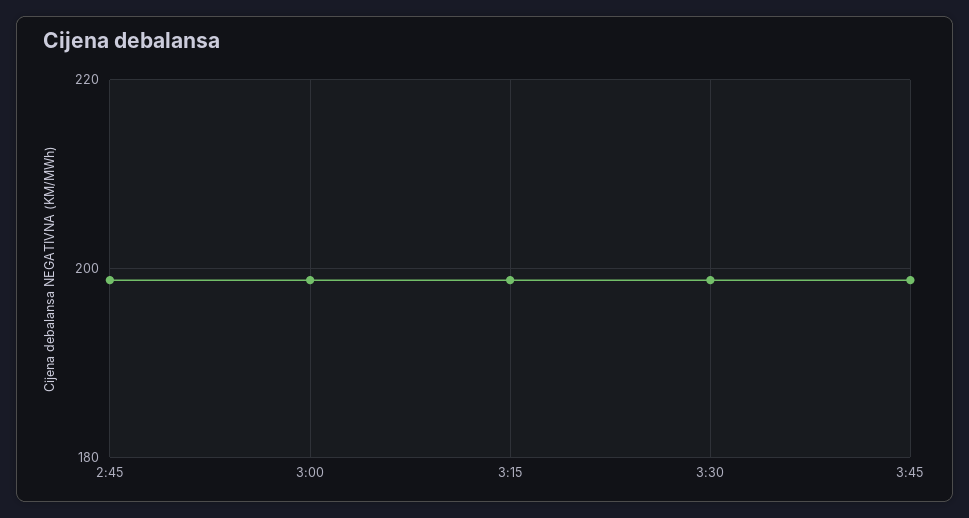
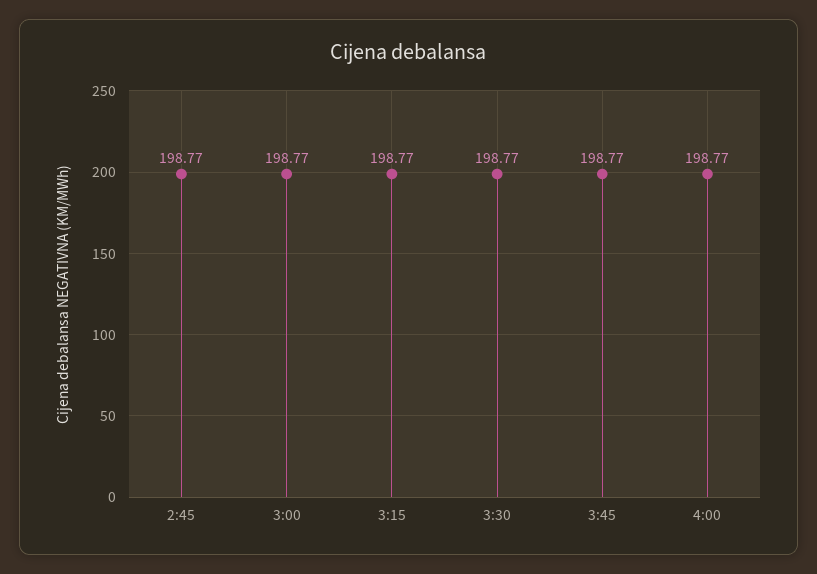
4:00: none -> 198.77

